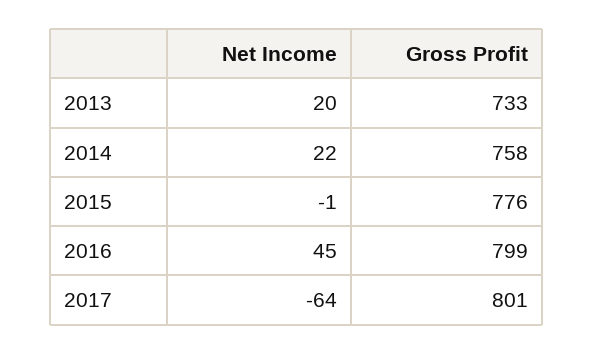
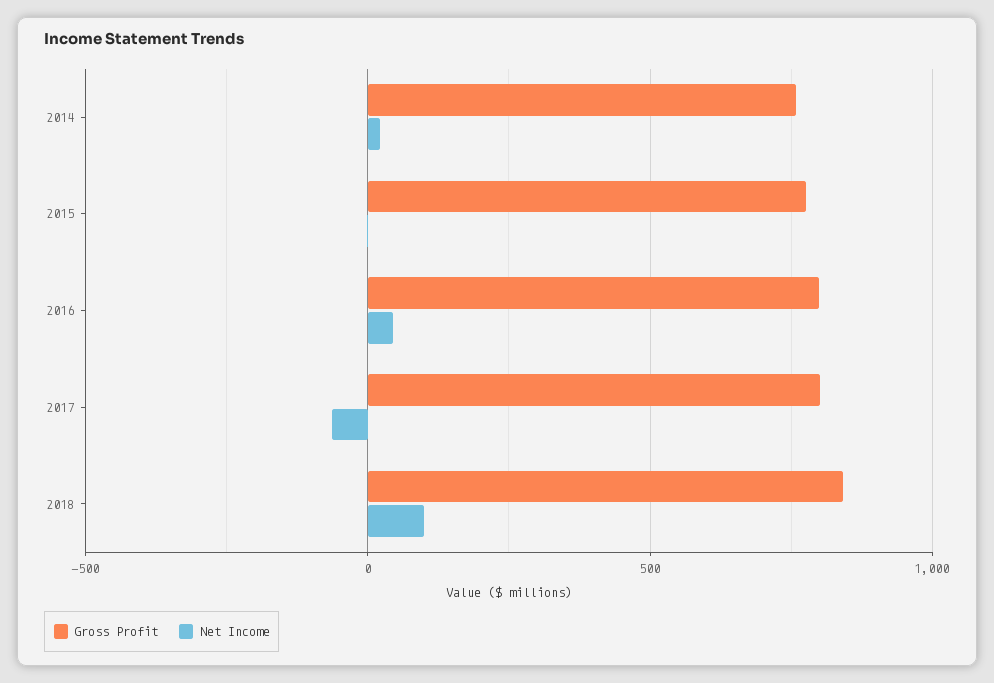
Net Income, 2013: 20 -> none
Gross Profit, 2013: 733 -> none
Gross Profit, 2018: none -> 850
Net Income, 2018: none -> 100

